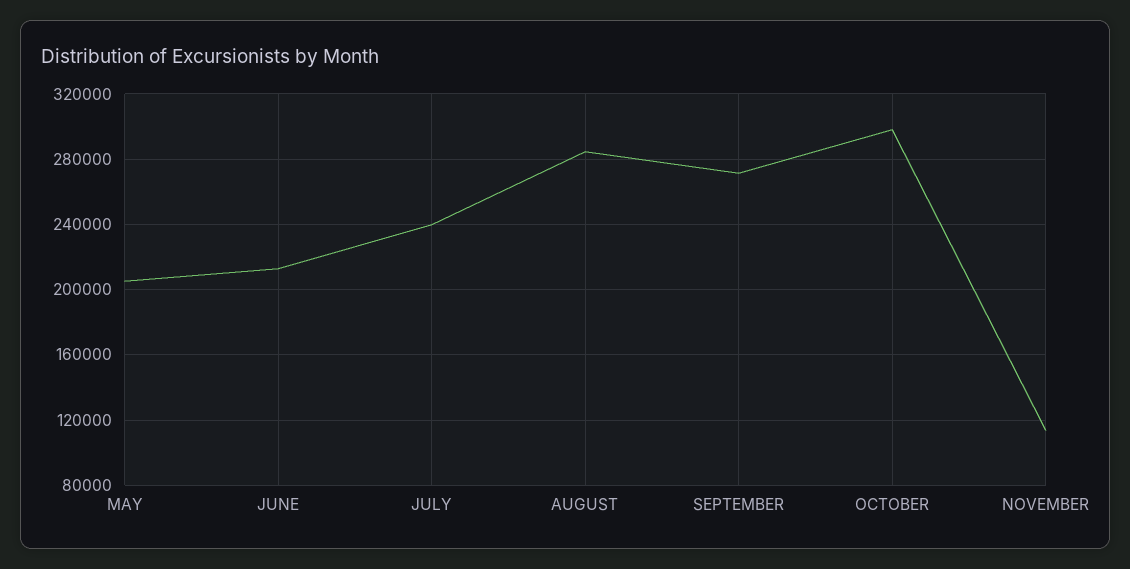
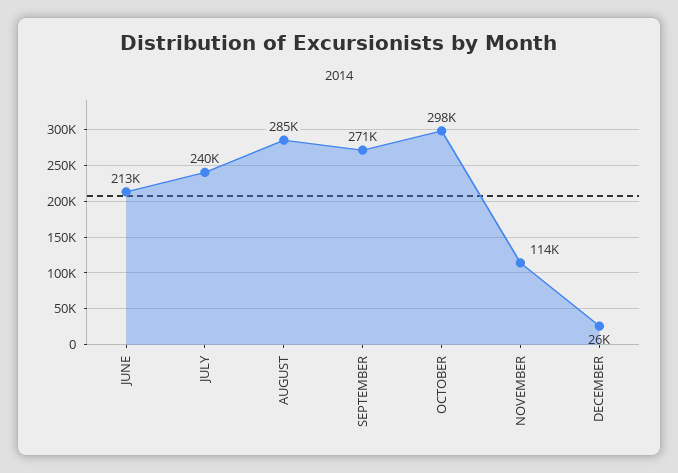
MAY: 205000 -> none
DECEMBER: none -> 26000

